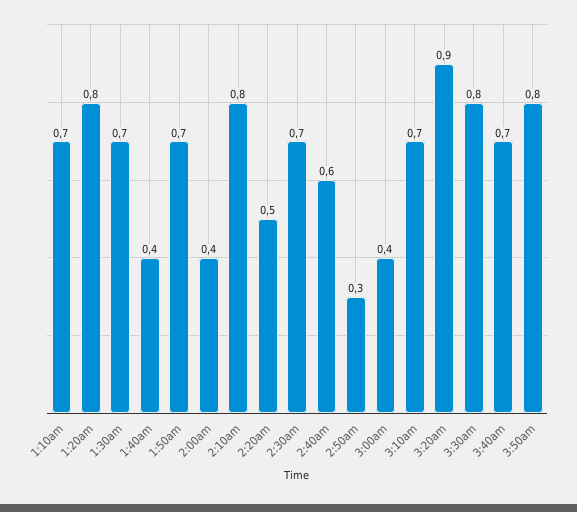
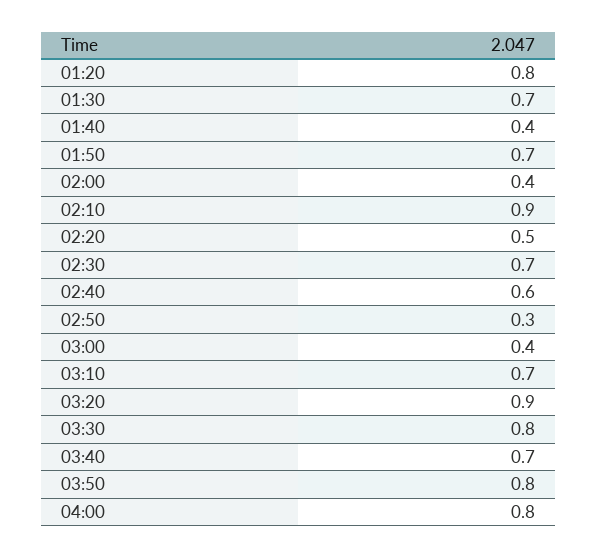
1:10am: 0.7 -> none
2:10am: 0.8 -> 0.9
04:00: none -> 0.8

